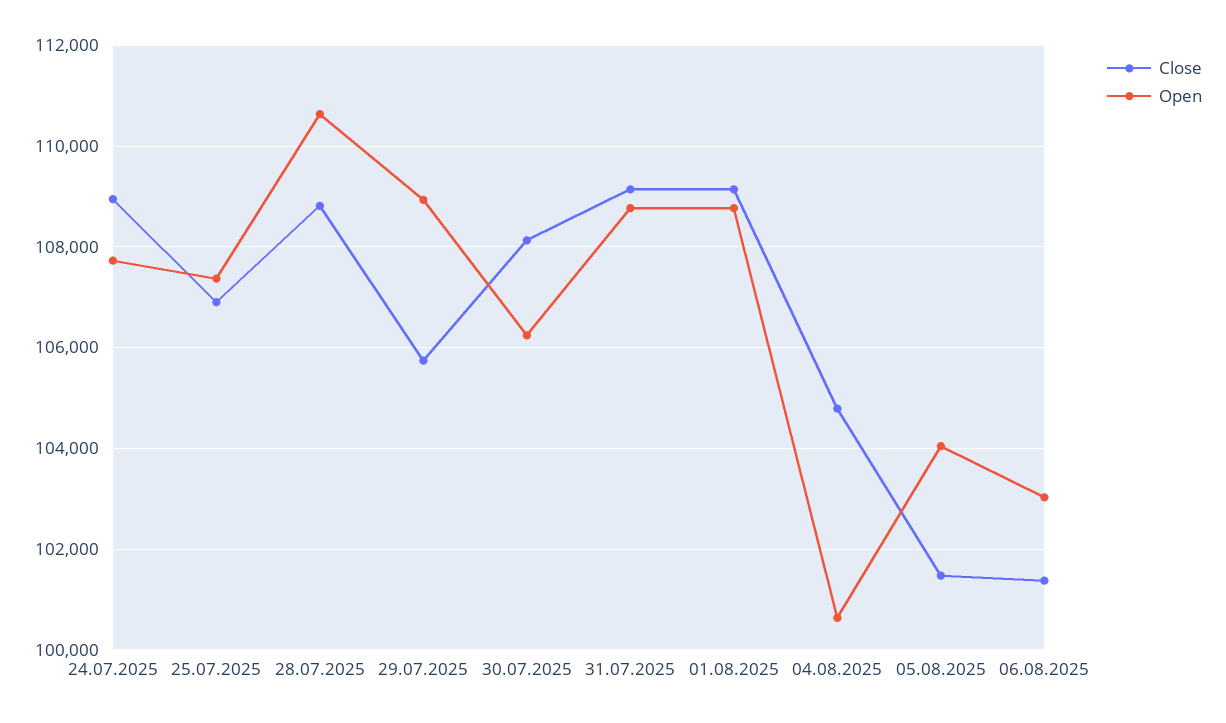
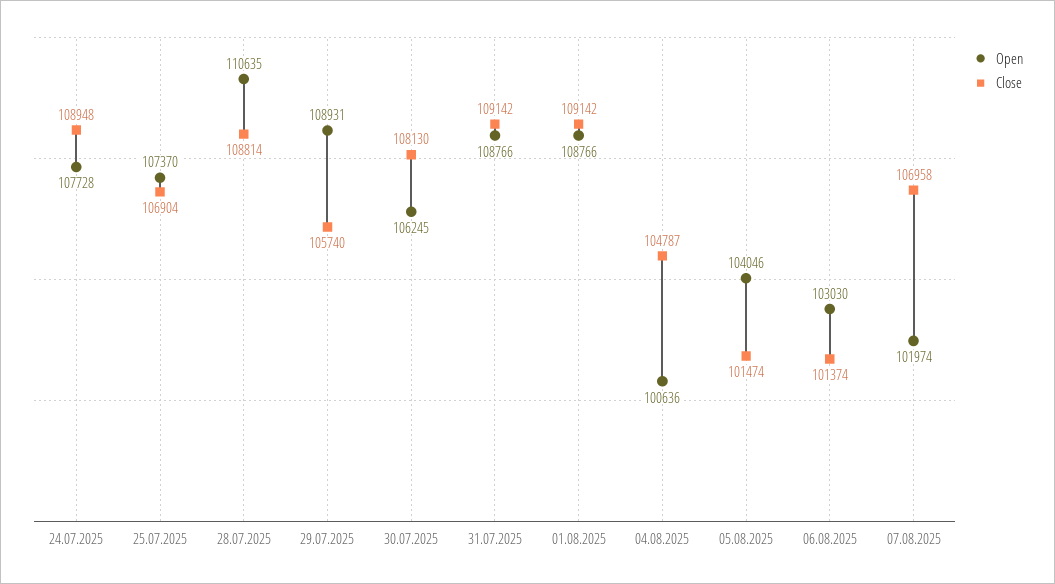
Open, 07.08.2025: none -> 101974
Close, 07.08.2025: none -> 106958

